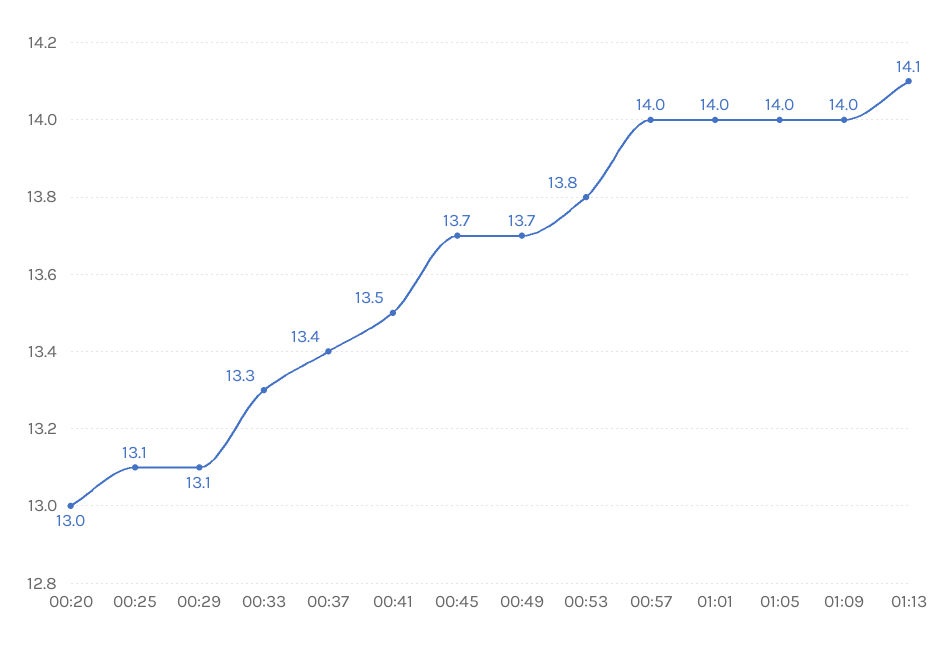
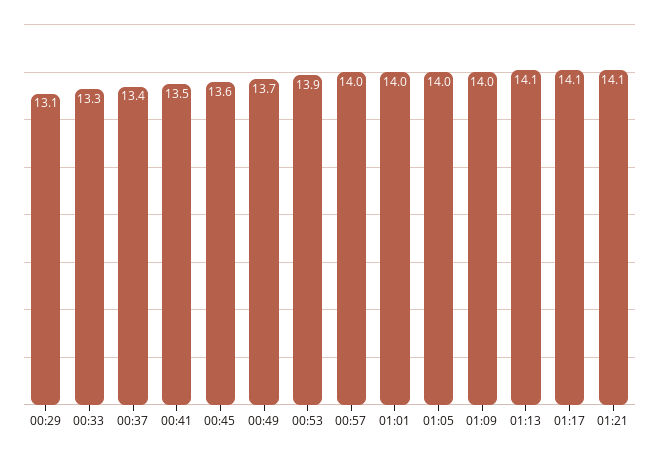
00:20: 13 -> none
00:25: 13.1 -> none
00:45: 13.7 -> 13.6
00:53: 13.8 -> 13.9
01:17: none -> 14.1
01:21: none -> 14.1

